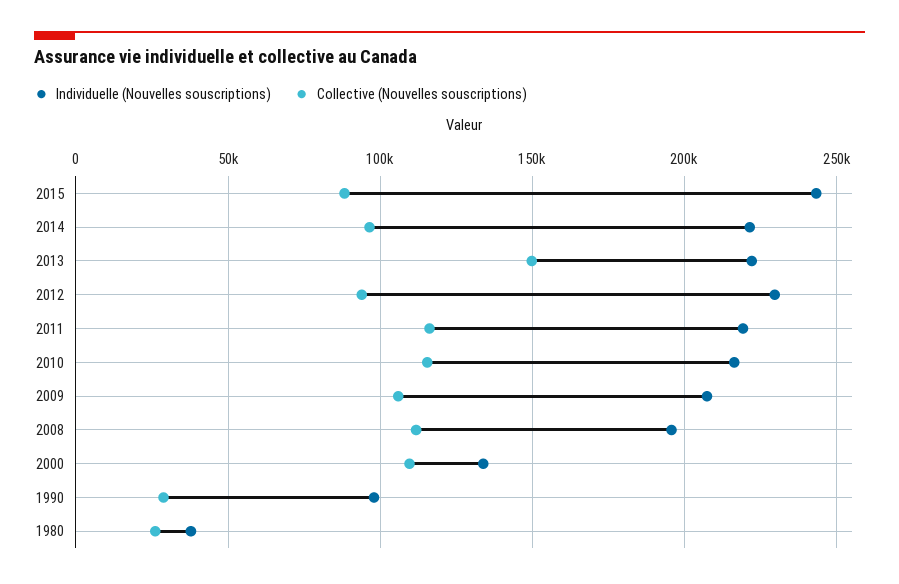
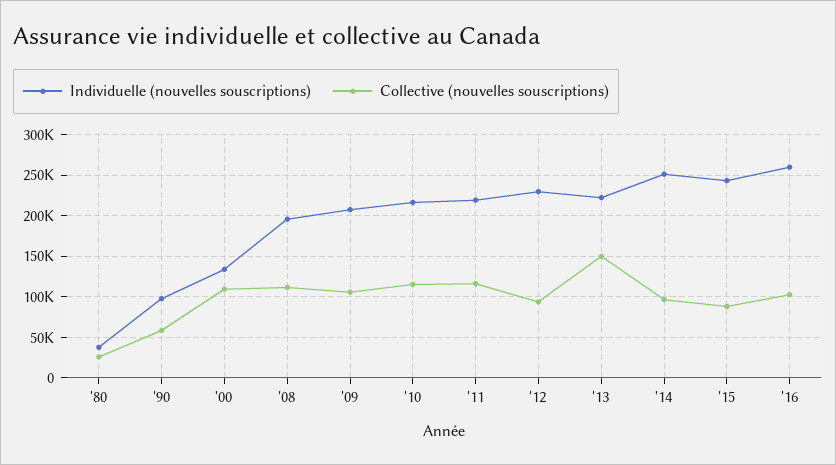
Individuelle (Nouvelles souscriptions), 2014: 220000 -> 250000
Collective (Nouvelles souscriptions), 1990: 30000 -> 60000
Individuelle (Nouvelles souscriptions), '16: none -> 260000
Collective (Nouvelles souscriptions), '16: none -> 100000

